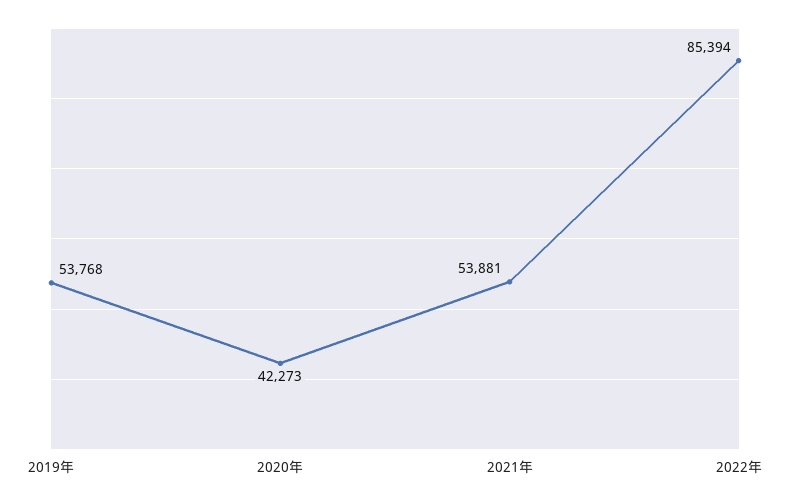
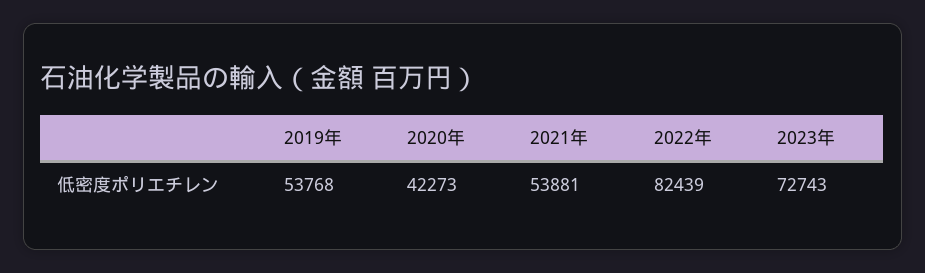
2022年: 85394 -> 82439
2023年: none -> 72743

